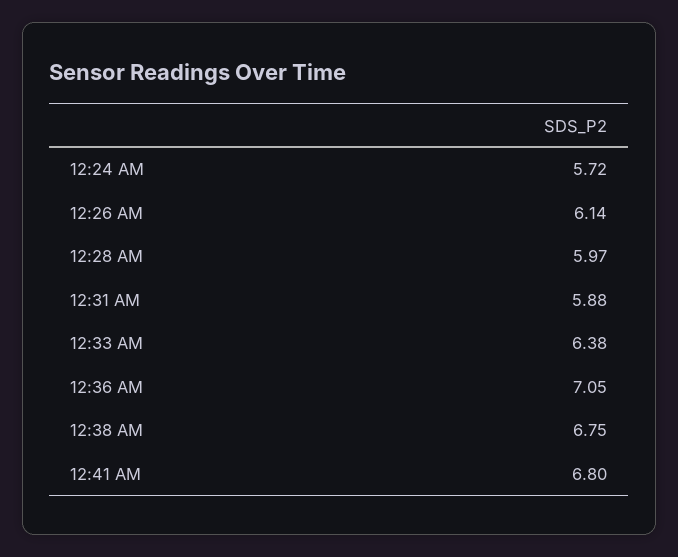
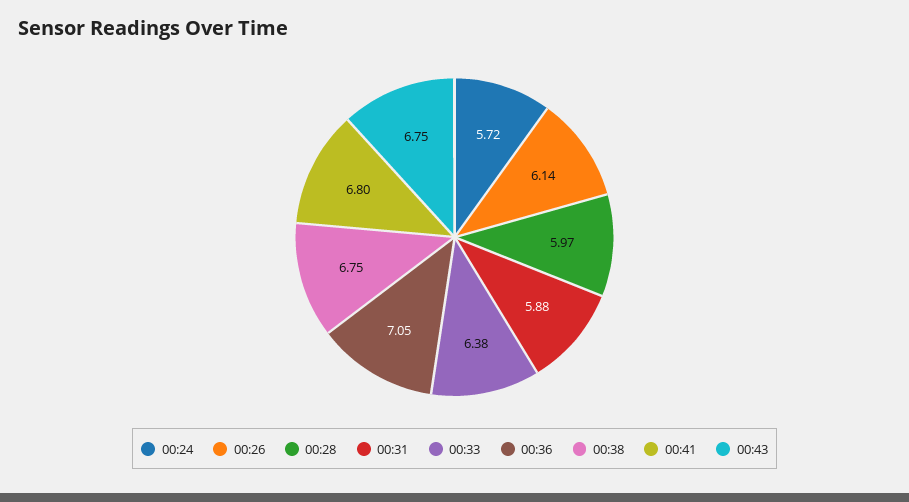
00:43: none -> 6.75

